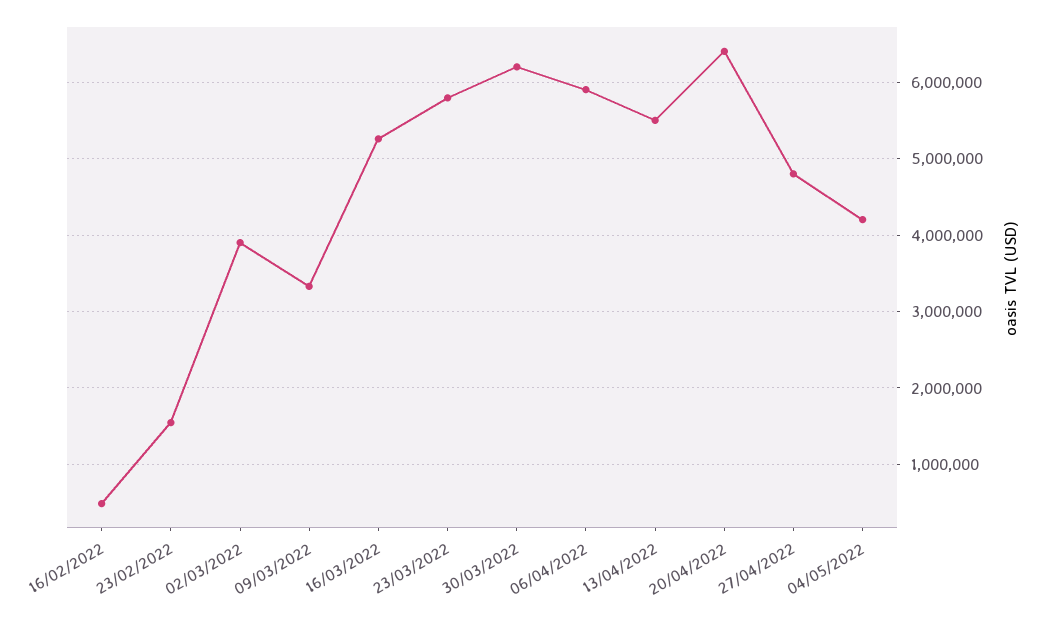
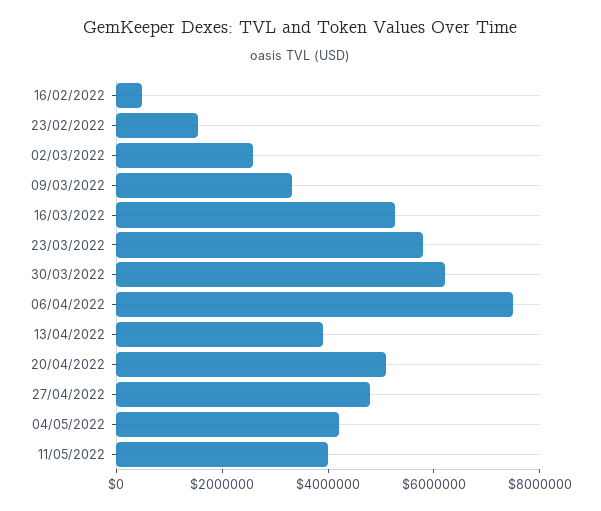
02/03/2022: 3900000 -> 2500000
06/04/2022: 5900000 -> 7500000
13/04/2022: 5500000 -> 4000000
20/04/2022: 6400000 -> 5000000
11/05/2022: none -> 4000000

